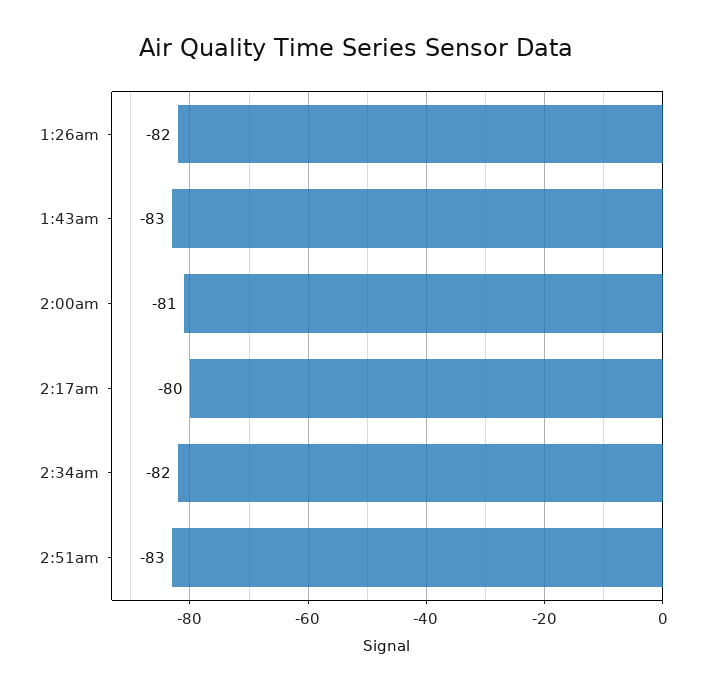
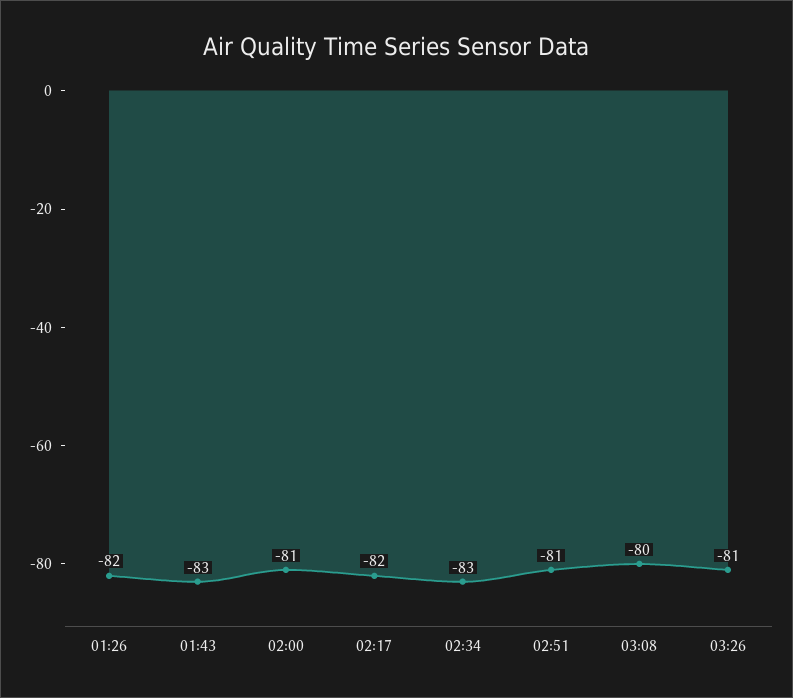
2:17am: -80 -> -82
2:34am: -82 -> -83
2:51am: -83 -> -81
03:08: none -> -80
03:26: none -> -81

